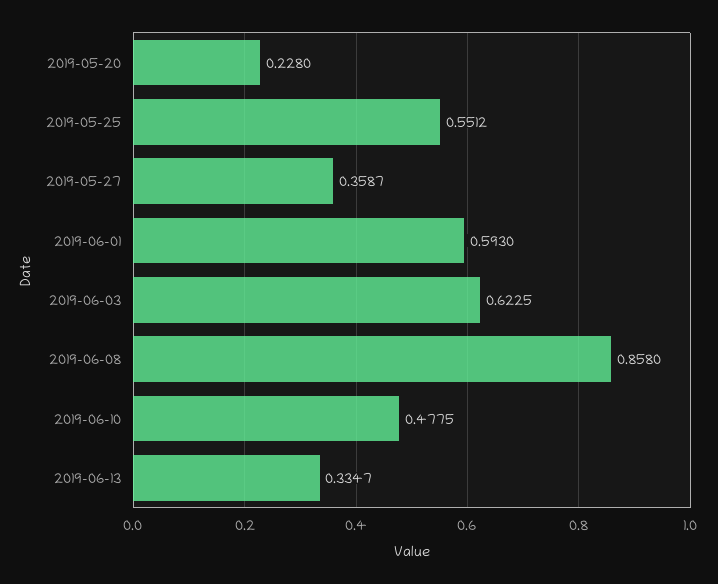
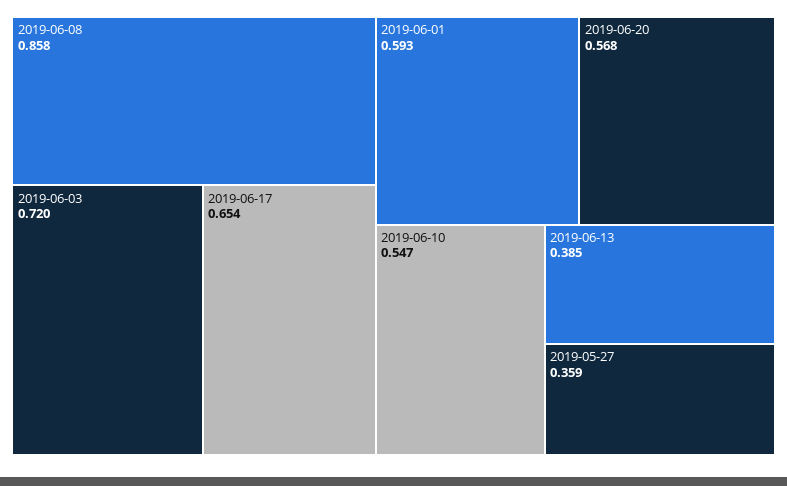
2019-05-20: 0.228 -> none
2019-05-25: 0.5512 -> none
2019-06-03: 0.6225 -> 0.72
2019-06-10: 0.4775 -> 0.547
2019-06-13: 0.3347 -> 0.385
2019-06-17: none -> 0.654
2019-06-20: none -> 0.568

